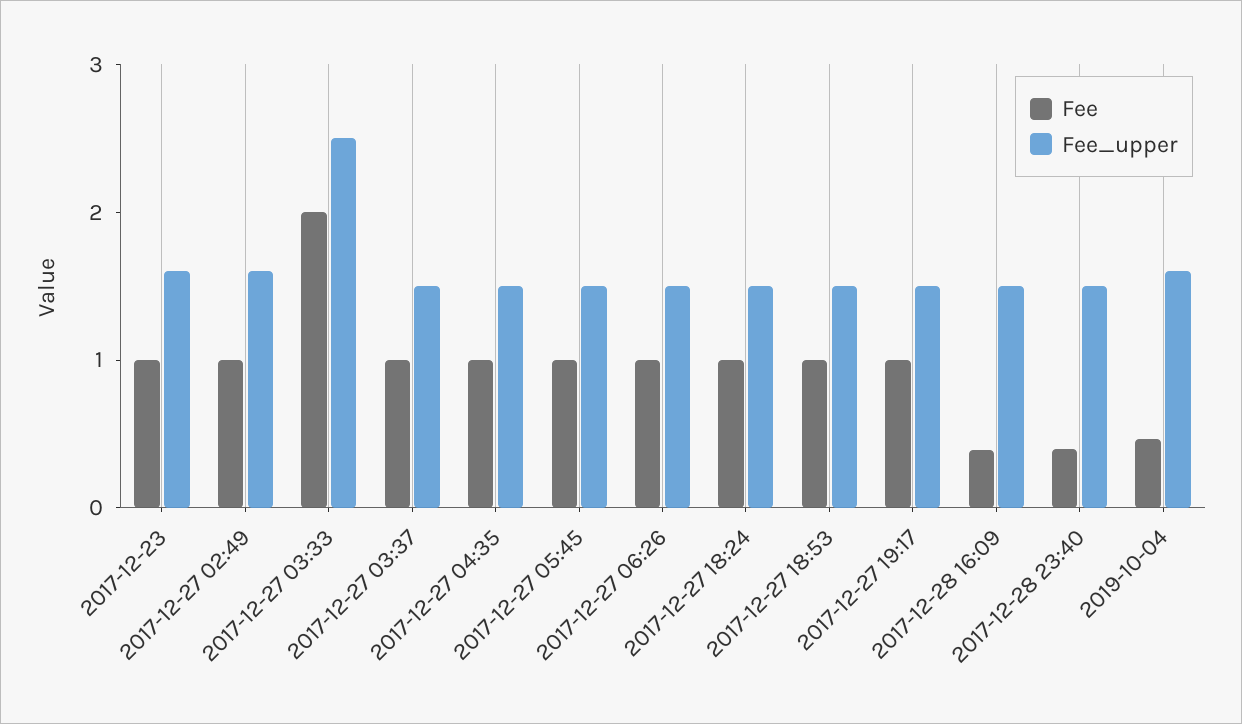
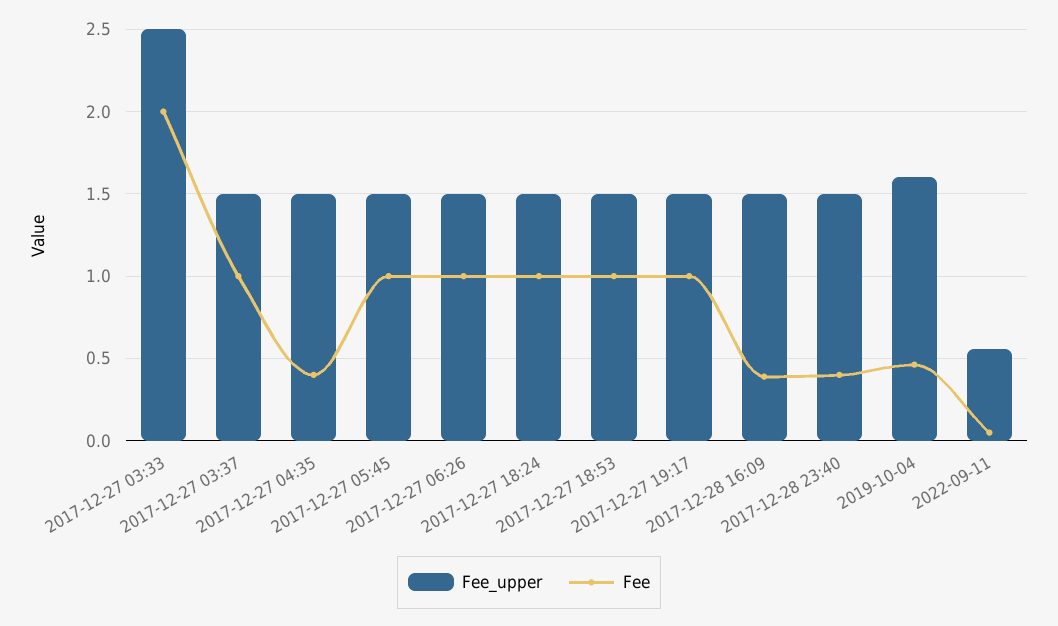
Fee, 2017-12-23: 1 -> none
Fee_upper, 2017-12-23: 1.6 -> none
Fee, 2017-12-27 02:49: 1 -> none
Fee_upper, 2017-12-27 02:49: 1.6 -> none
Fee, 2017-12-27 04:35: 1 -> 0.4
Fee_upper, 2022-09-11: none -> 0.55
Fee, 2022-09-11: none -> 0.05

